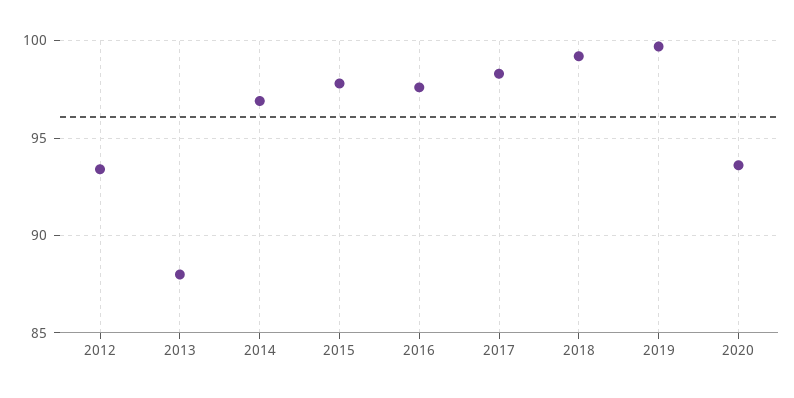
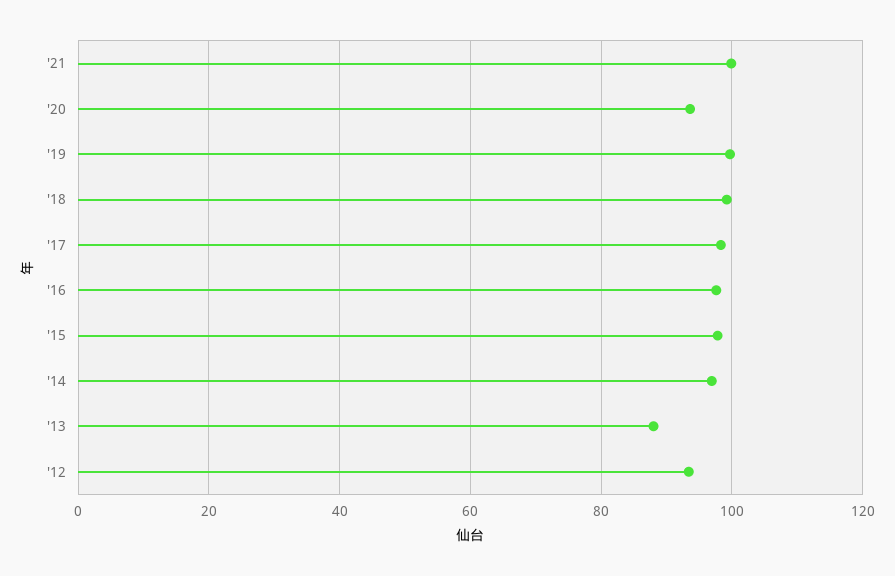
'21: none -> 100

